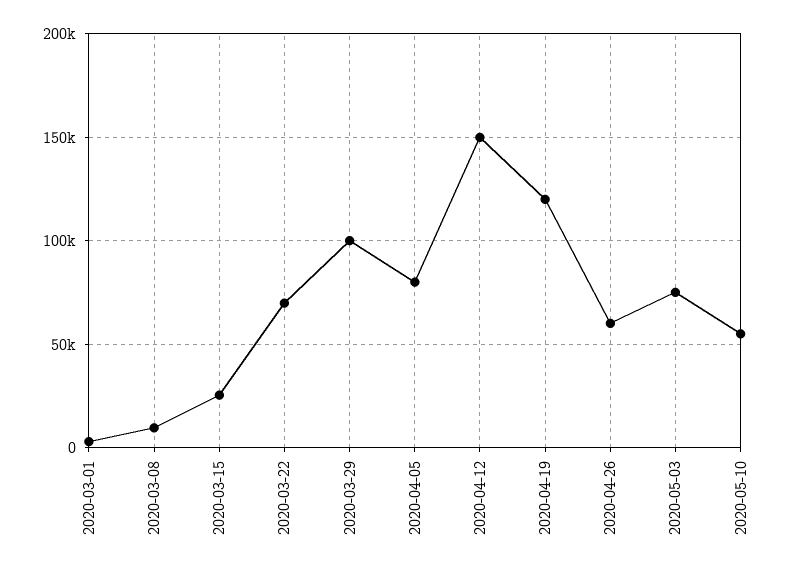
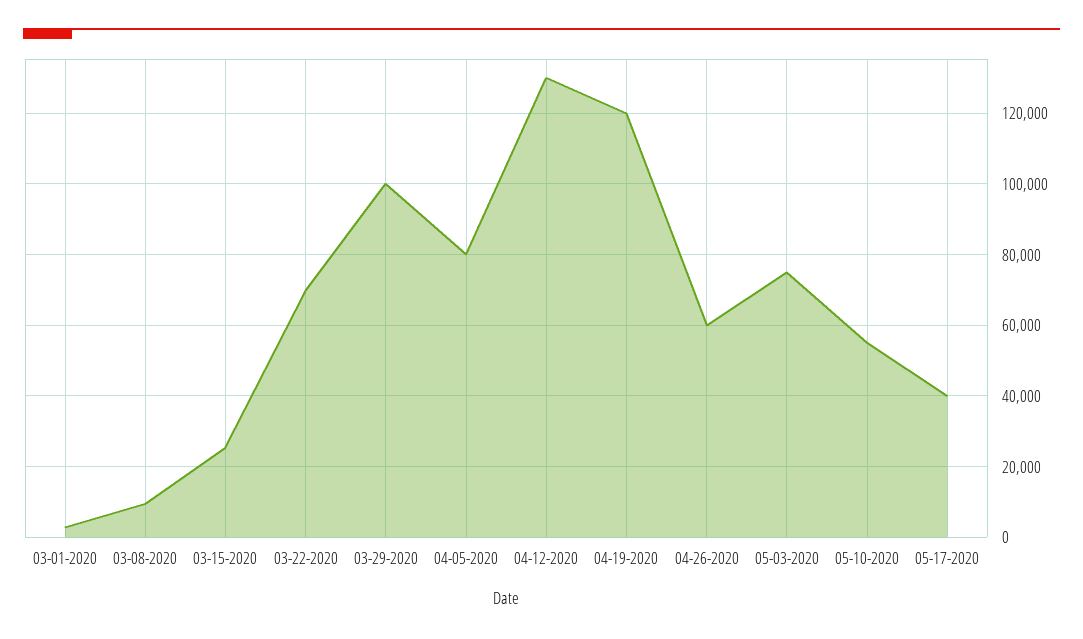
2020-04-12: 150000 -> 130000
05-17-2020: none -> 40000

